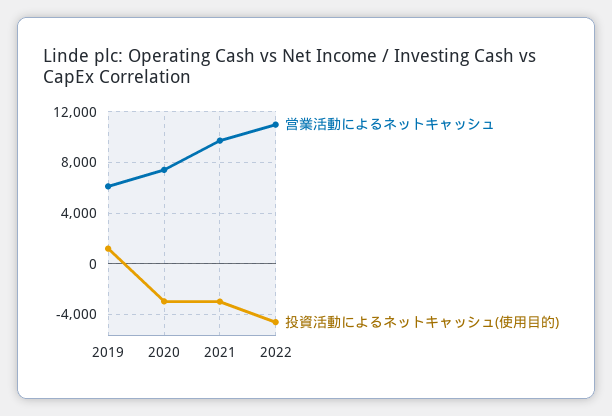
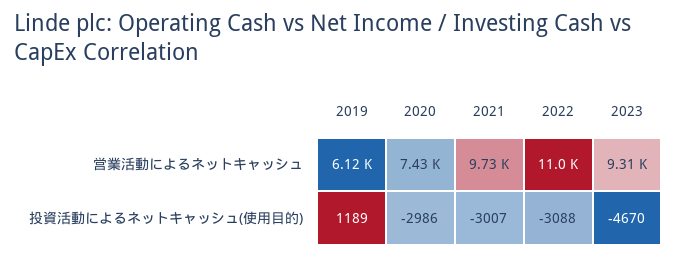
投資活動によるネットキャッシュ(使用目的), 2022: -4500 -> -3088
営業活動によるネットキャッシュ, 2023: none -> 9310
投資活動によるネットキャッシュ(使用目的), 2023: none -> -4670

